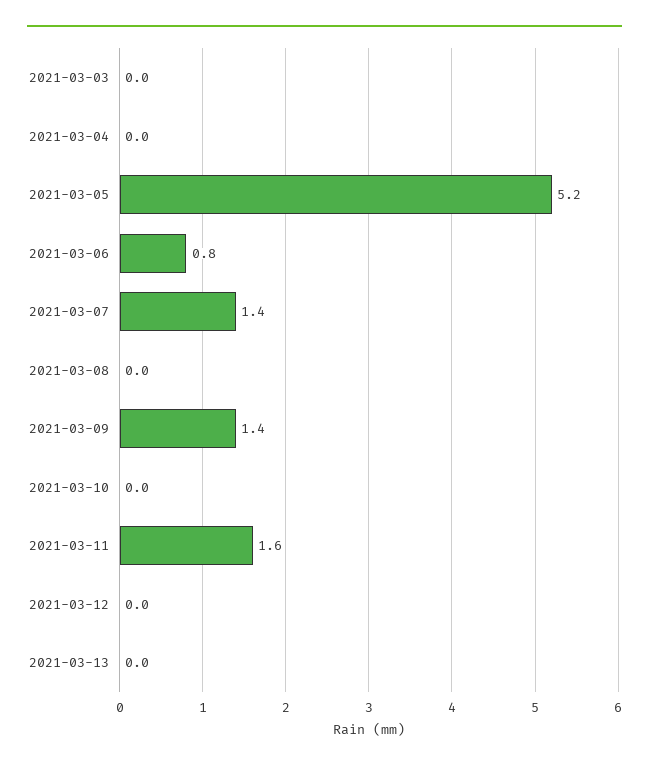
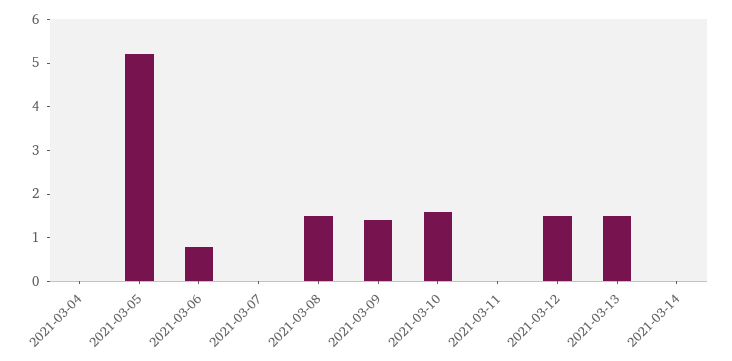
2021-03-03: 0 -> none
2021-03-07: 1.4 -> 0
2021-03-08: 0 -> 1.5
2021-03-10: 0 -> 1.5
2021-03-11: 1.6 -> 0
2021-03-12: 0 -> 1.5
2021-03-13: 0 -> 1.5
2021-03-14: none -> 0

